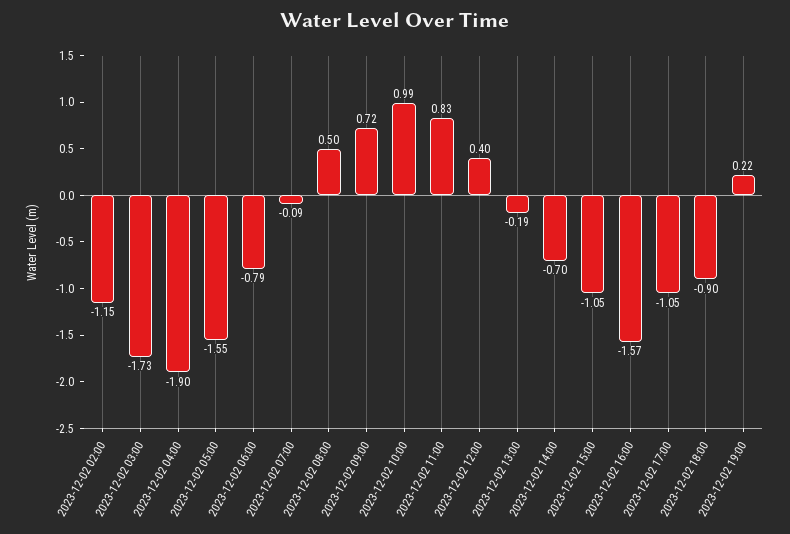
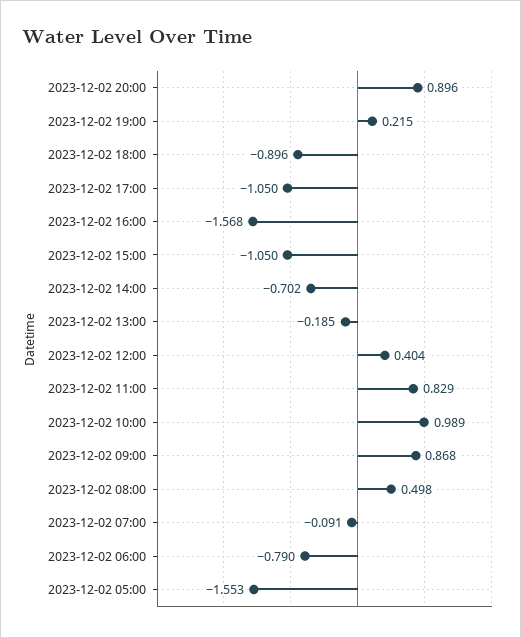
2023-12-02 02:00: -1.15 -> none
2023-12-02 03:00: -1.73 -> none
2023-12-02 04:00: -1.9 -> none
2023-12-02 09:00: 0.72 -> 0.868
2023-12-02 20:00: none -> 0.896

